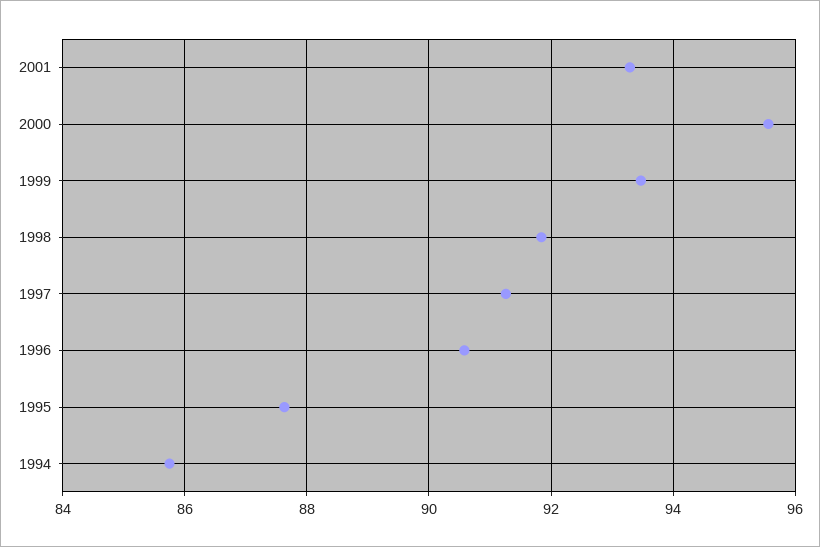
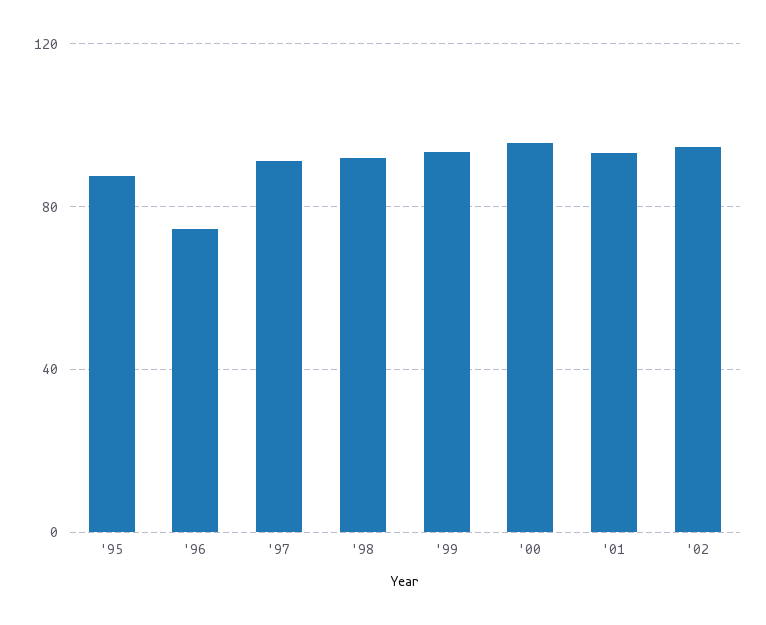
1996: 90.6 -> 75
1994: 85.8 -> none
'02: none -> 95

